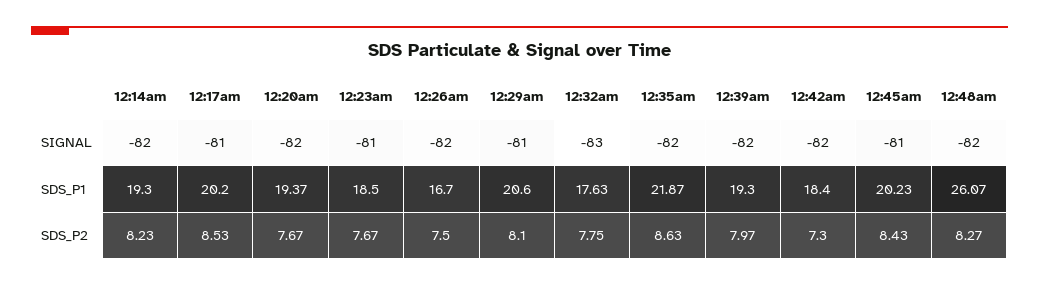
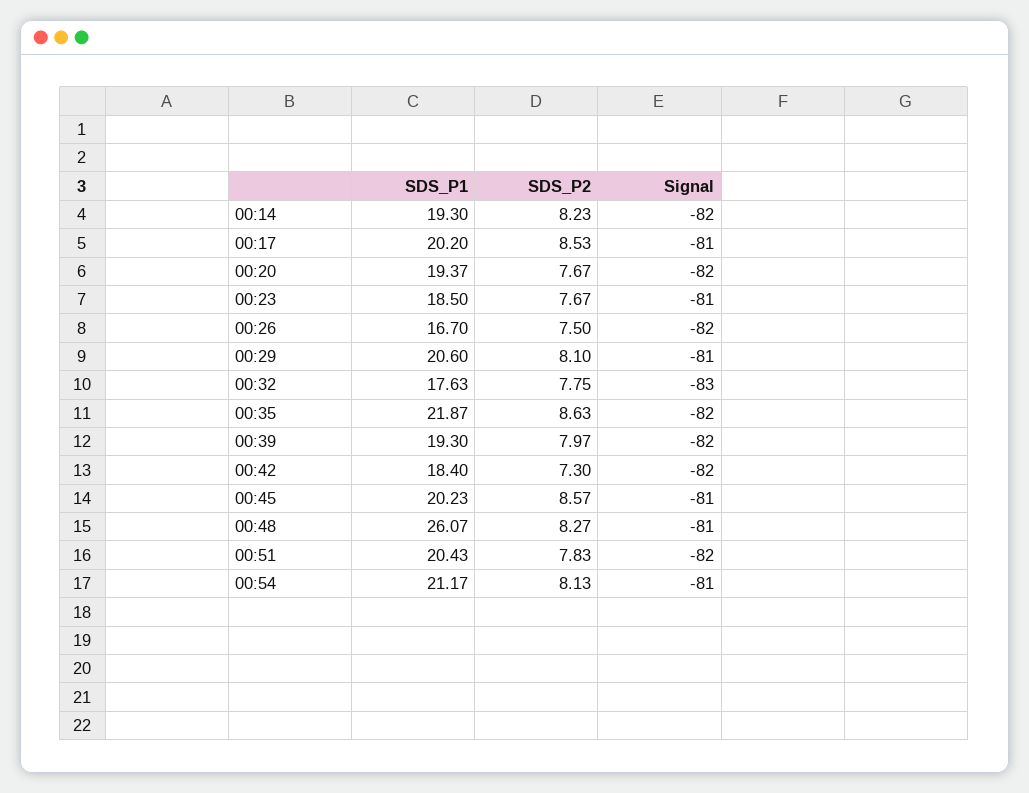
12:48am, SIGNAL: -82 -> -81
12:45am, SDS_P2: 8.43 -> 8.57
00:51, SDS_P1: none -> 20.43
00:51, SDS_P2: none -> 7.83
00:51, SIGNAL: none -> -82
00:54, SDS_P1: none -> 21.17
00:54, SDS_P2: none -> 8.13
00:54, SIGNAL: none -> -81

